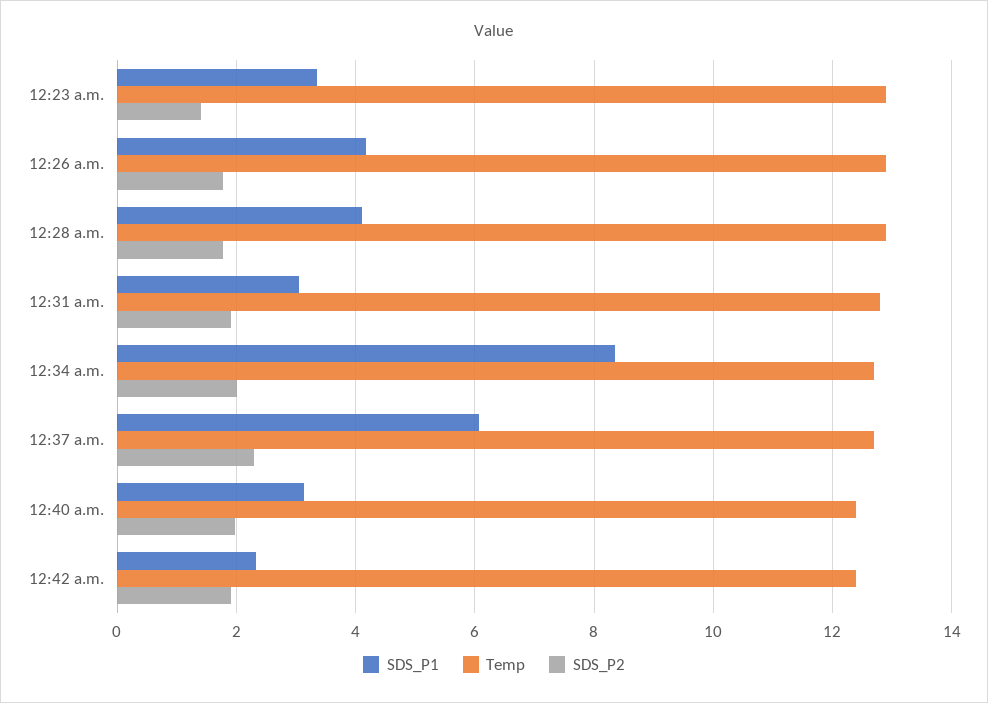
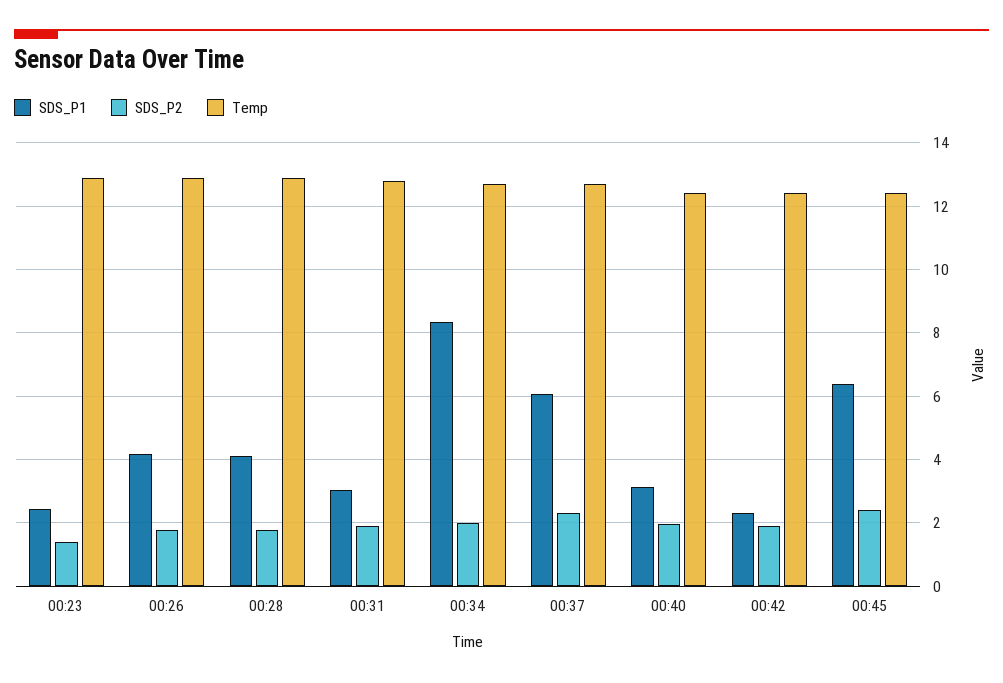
SDS_P1, 12:23 a.m.: 3.4 -> 2.4
SDS_P1, 00:45: none -> 6.4
SDS_P2, 00:45: none -> 2.4
Temp, 00:45: none -> 12.4

